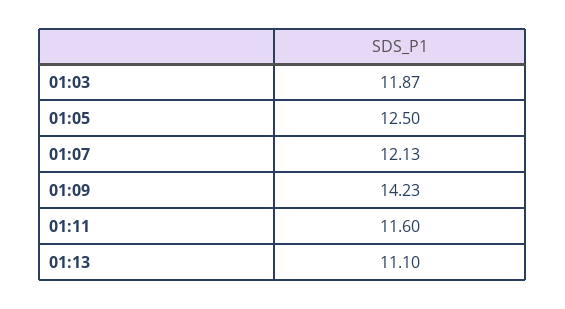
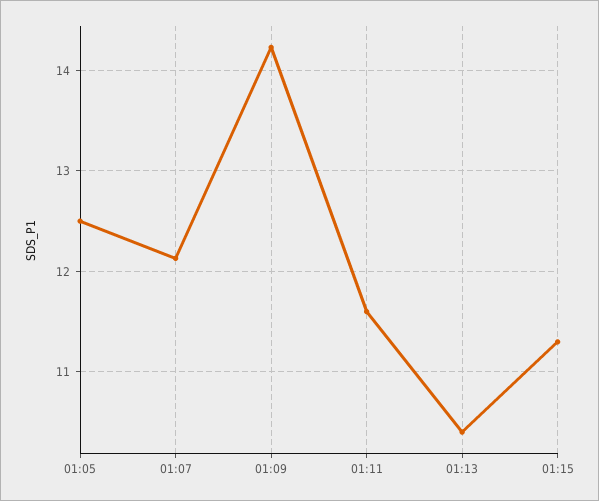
01:03: 11.87 -> none
01:13: 11.1 -> 10.4
01:15: none -> 11.3

